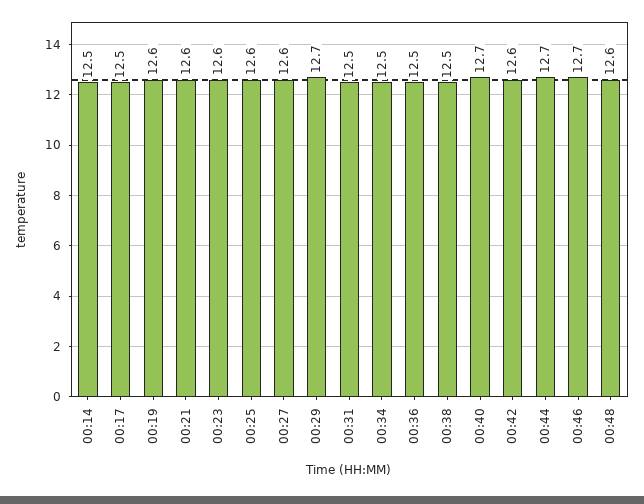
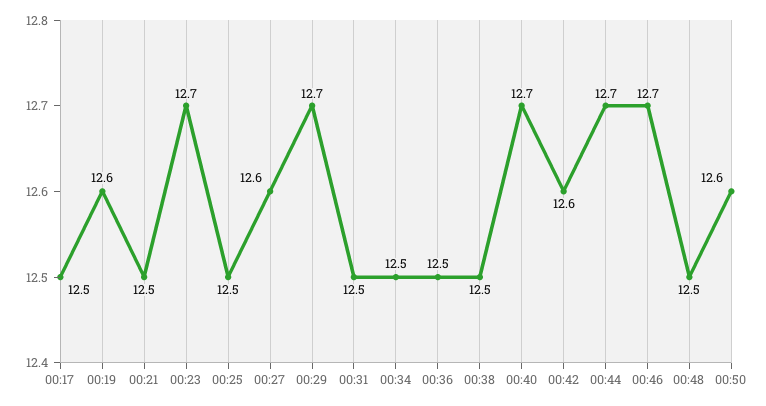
00:14: 12.5 -> none
00:21: 12.6 -> 12.5
00:23: 12.6 -> 12.7
00:25: 12.6 -> 12.5
00:48: 12.6 -> 12.5
00:50: none -> 12.6

